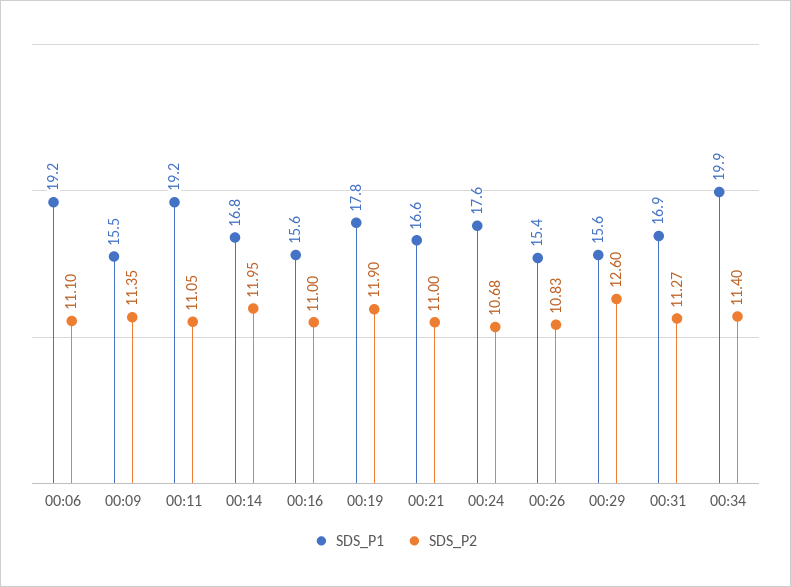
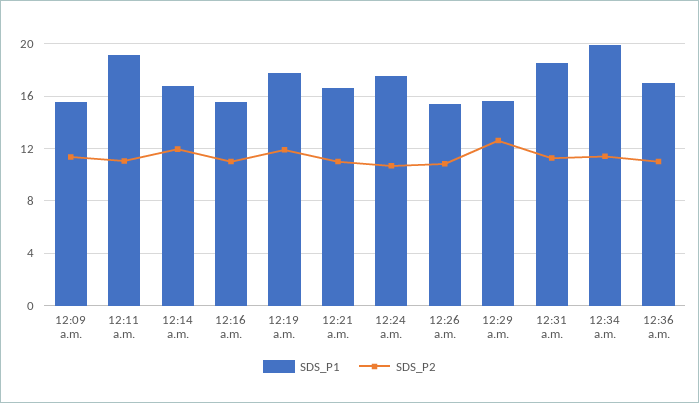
SDS_P1, 00:06: 19.2 -> none
SDS_P2, 00:06: 11.1 -> none
SDS_P1, 00:31: 16.9 -> 18.5
SDS_P1, 12:36 a.m.: none -> 17
SDS_P2, 12:36 a.m.: none -> 11

